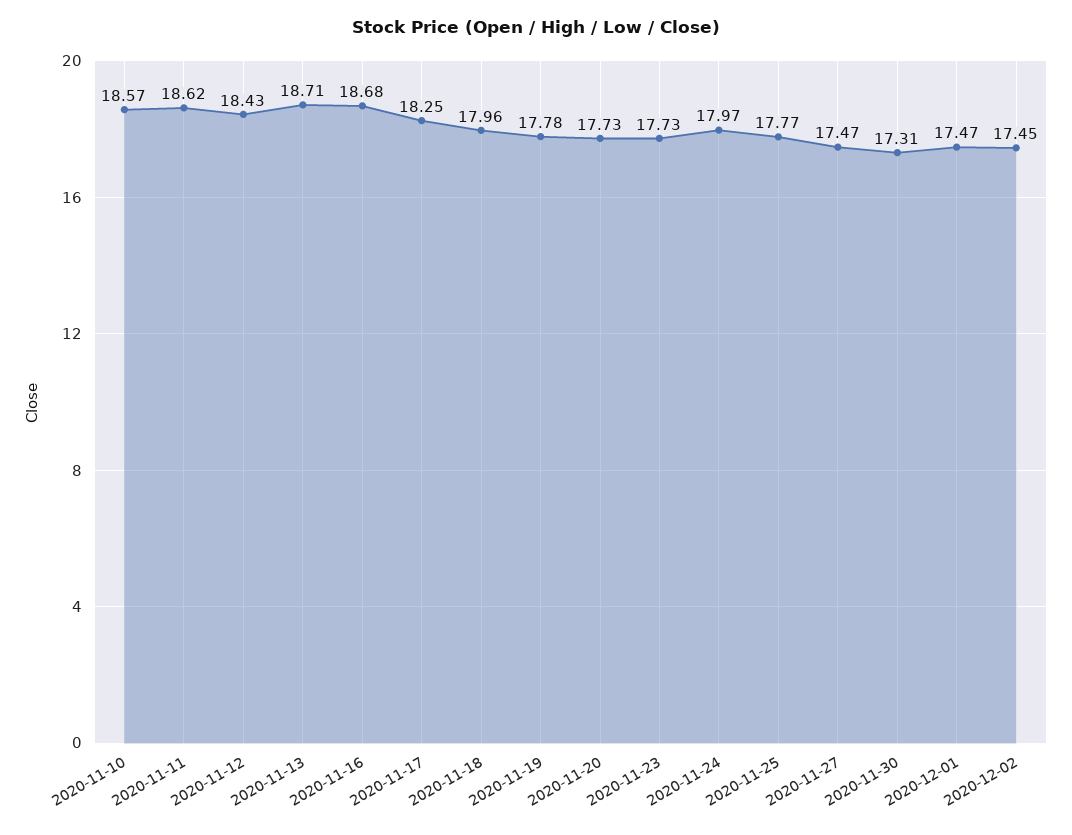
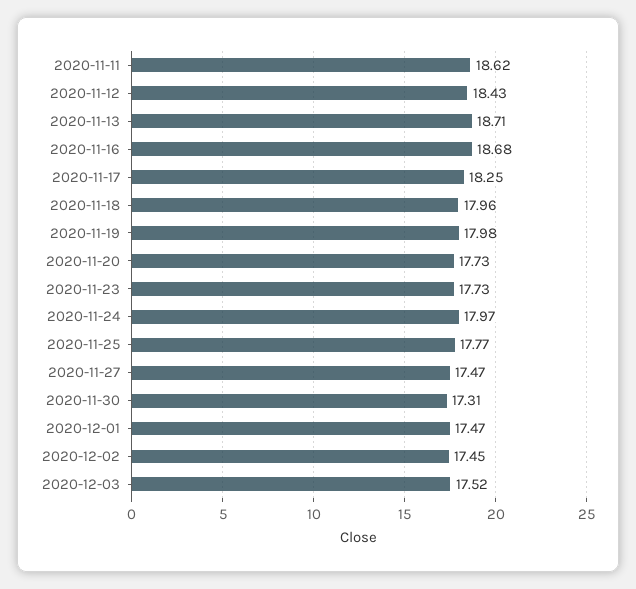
2020-11-10: 18.57 -> none
2020-11-19: 17.78 -> 17.98
2020-12-03: none -> 17.52

